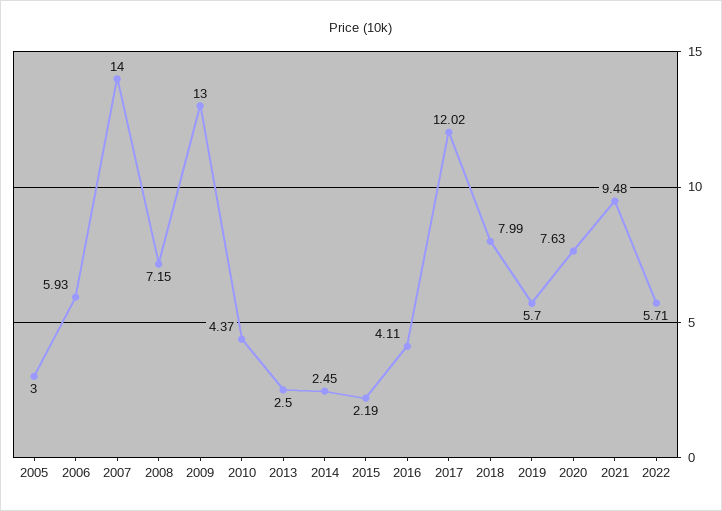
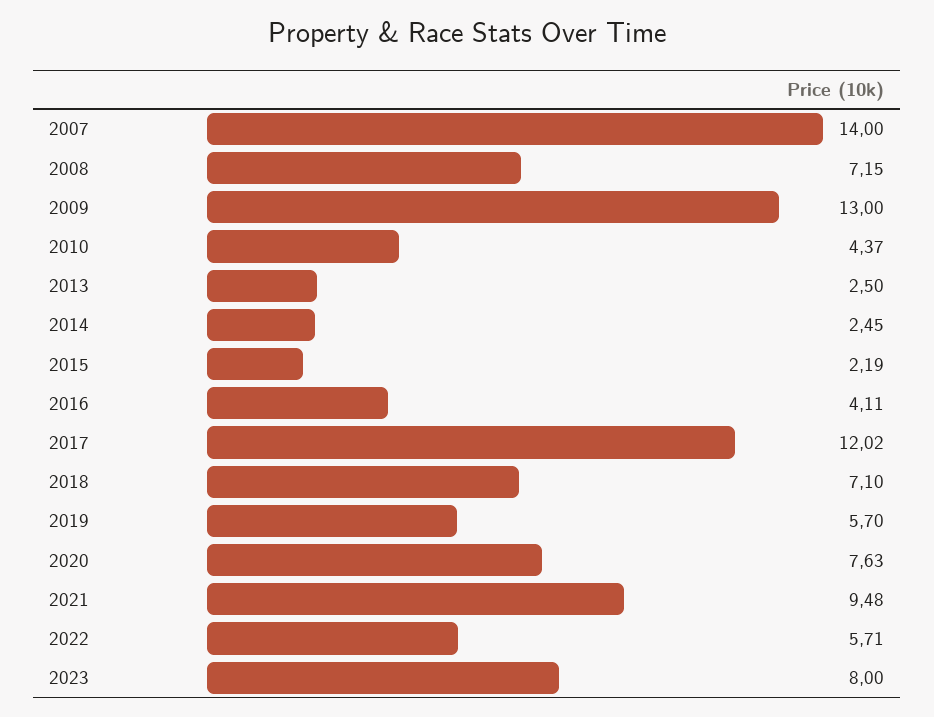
2005: 3 -> none
2006: 5.93 -> none
2018: 7.99 -> 7.1
2023: none -> 8

